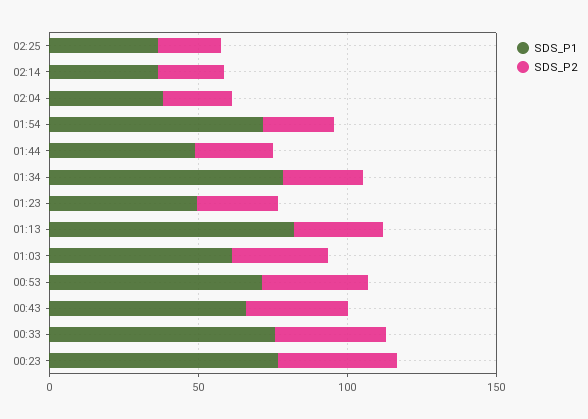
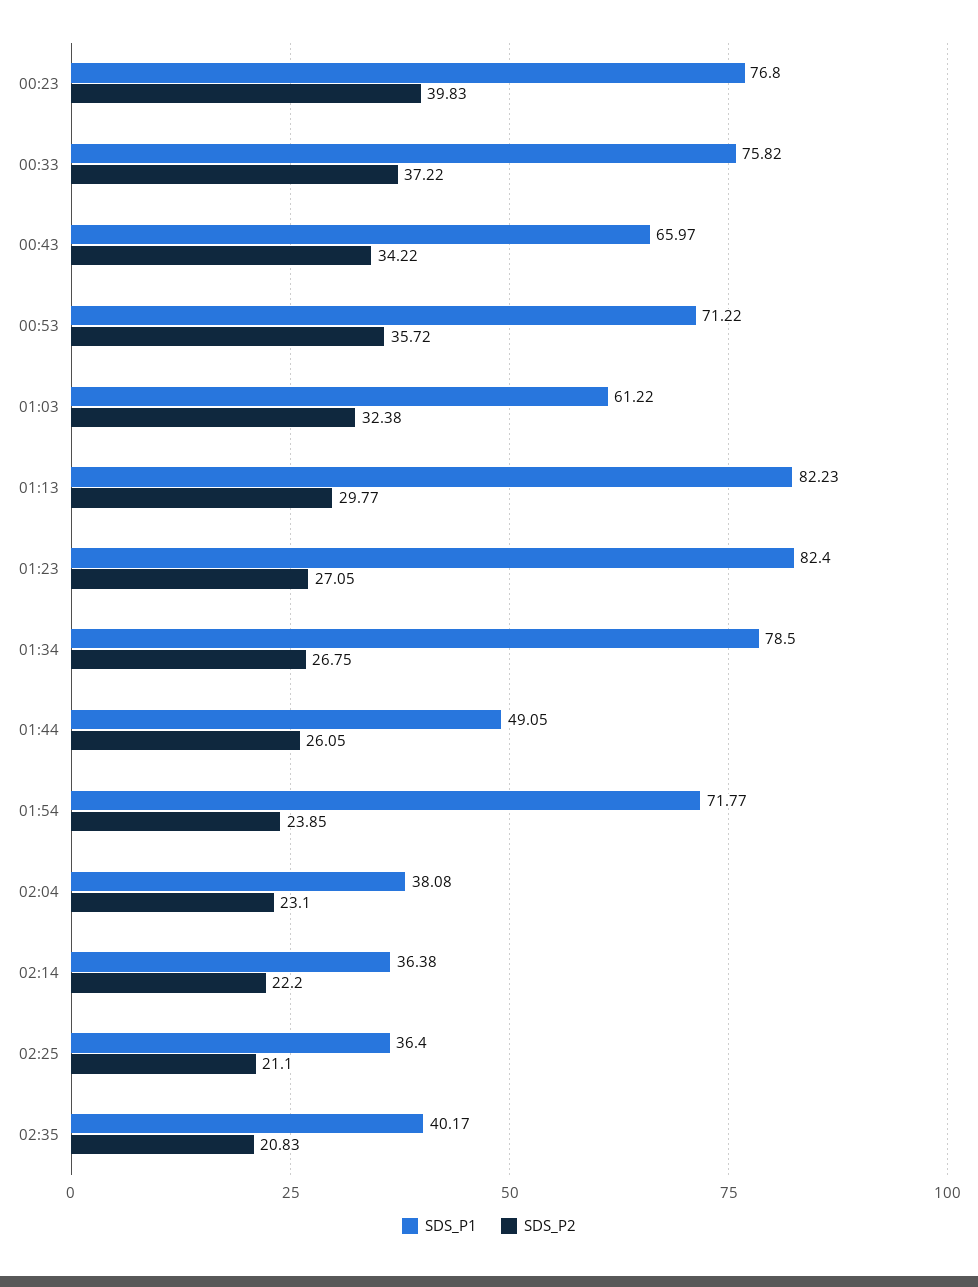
SDS_P1, 01:23: 50 -> 82.4
SDS_P1, 02:35: none -> 40.17
SDS_P2, 02:35: none -> 20.83

